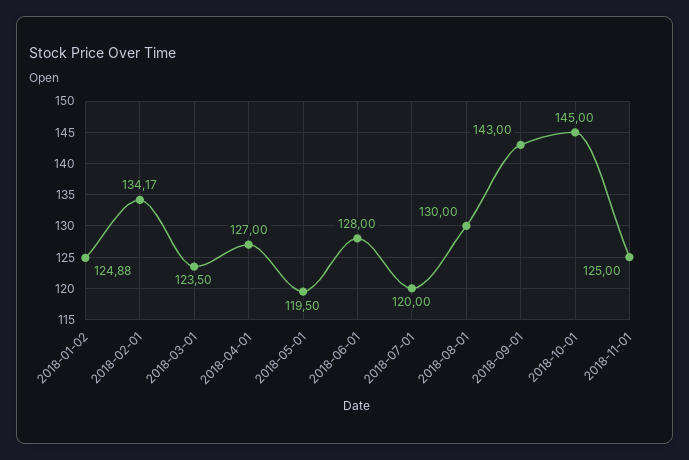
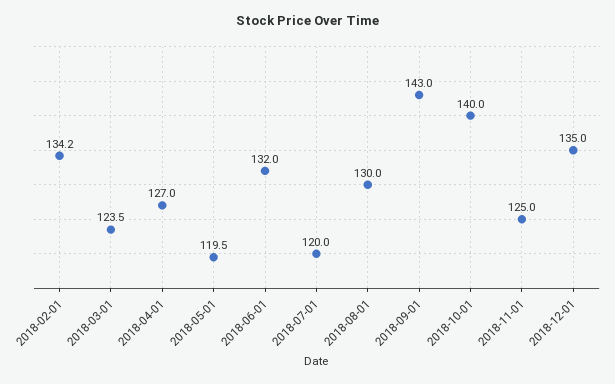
2018-01-02: 124.88 -> none
2018-06-01: 128 -> 132
2018-10-01: 145 -> 140
2018-12-01: none -> 135

